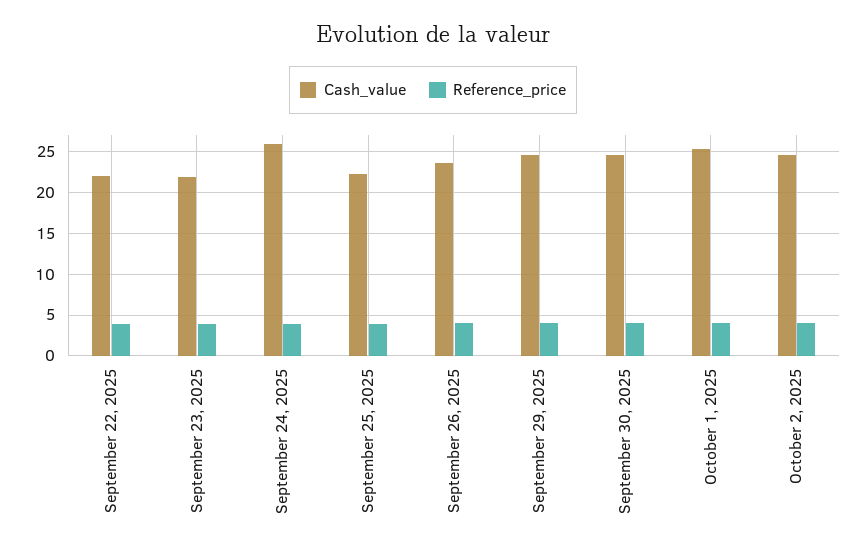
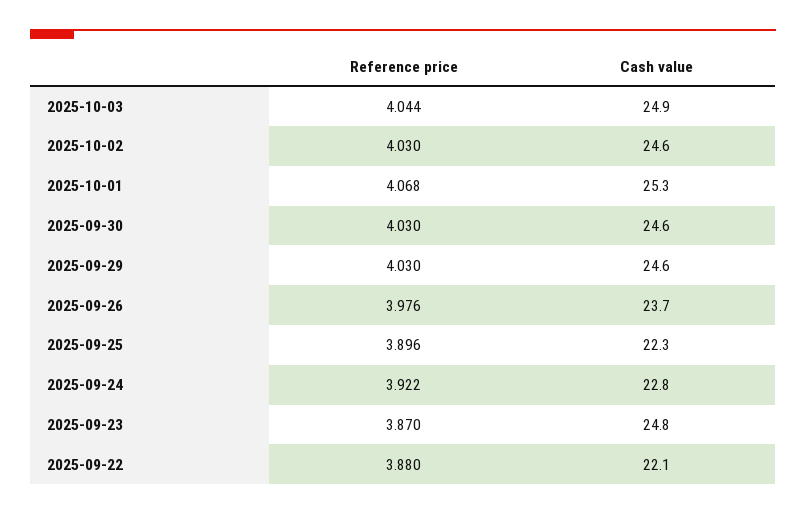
Cash_value, September 23, 2025: 22 -> 24.8
Cash_value, September 24, 2025: 26 -> 22.8
Reference_price, 2025-10-03: none -> 4.044
Cash_value, 2025-10-03: none -> 24.9

